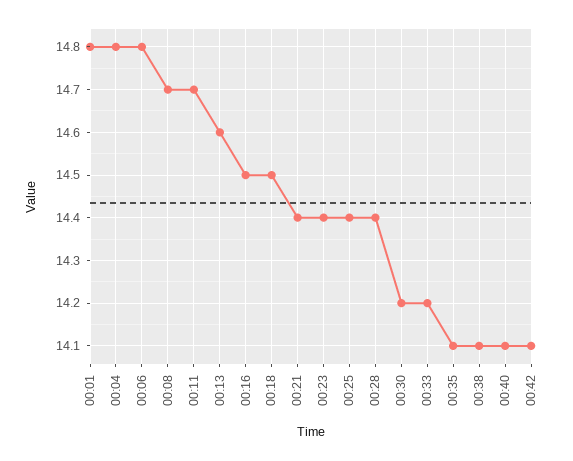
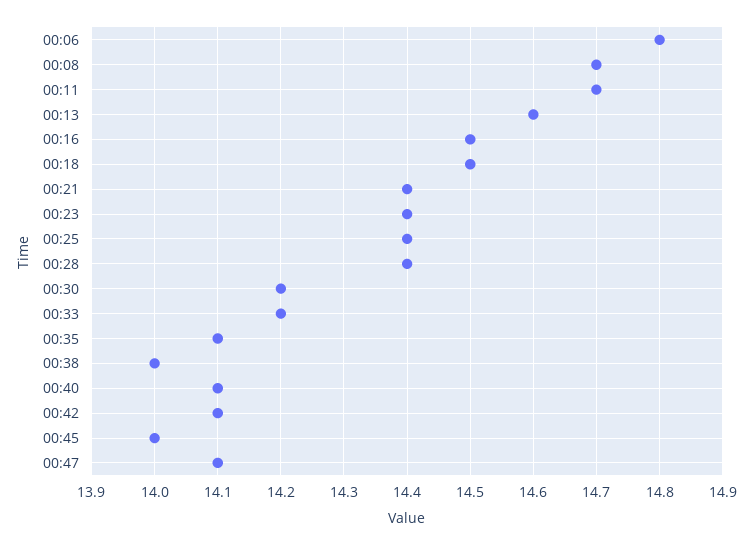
00:01: 14.8 -> none
00:04: 14.8 -> none
00:38: 14.1 -> 14
00:45: none -> 14
00:47: none -> 14.1

